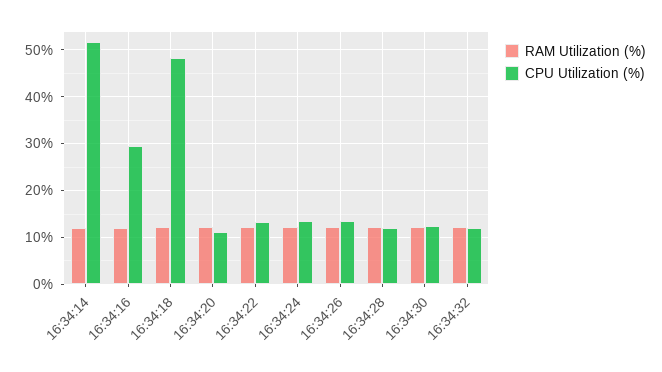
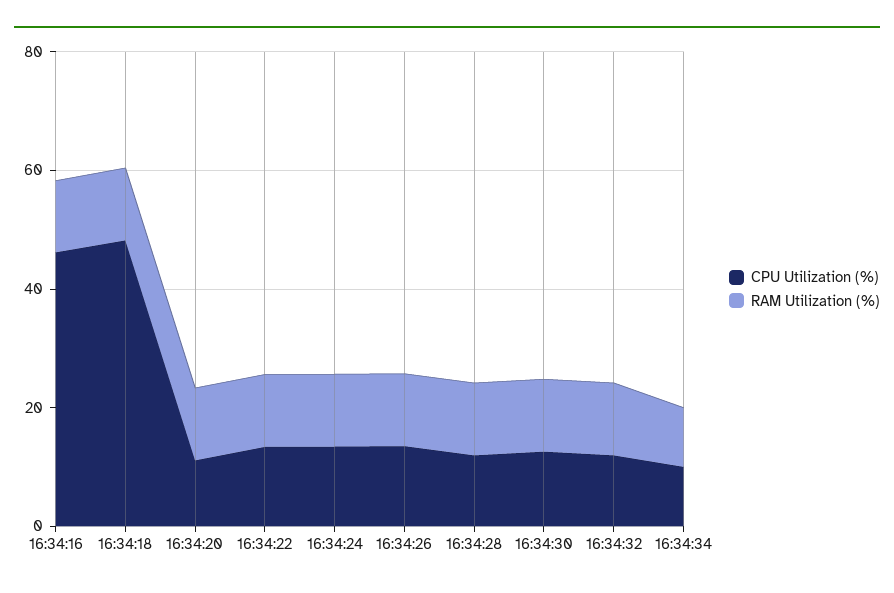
RAM Utilization (%), 16:34:14: 12 -> none
CPU Utilization (%), 16:34:14: 52 -> none
CPU Utilization (%), 16:34:16: 30 -> 45
CPU Utilization (%), 16:34:34: none -> 10
RAM Utilization (%), 16:34:34: none -> 10

